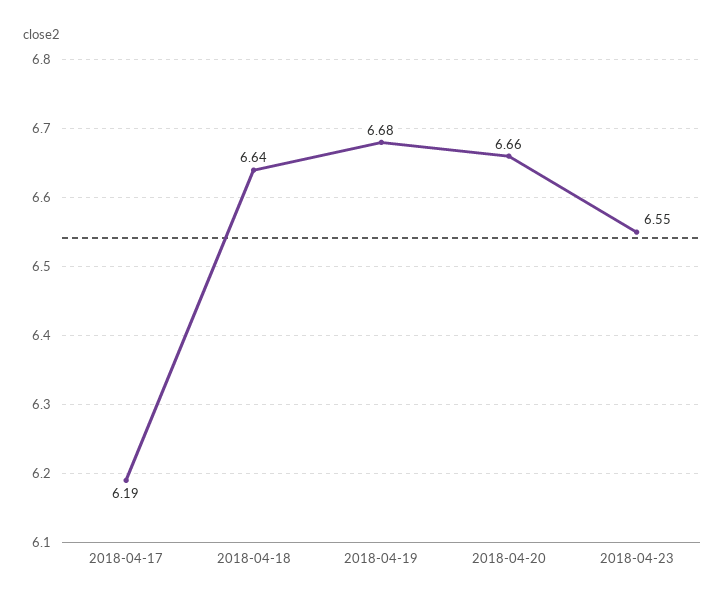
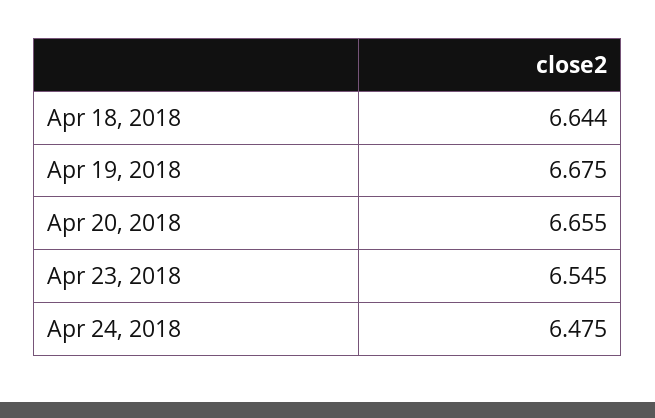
2018-04-17: 6.19 -> none
Apr 24, 2018: none -> 6.475

